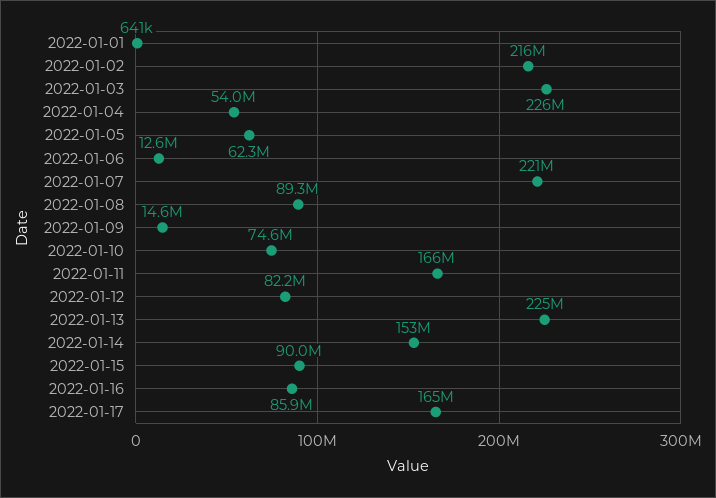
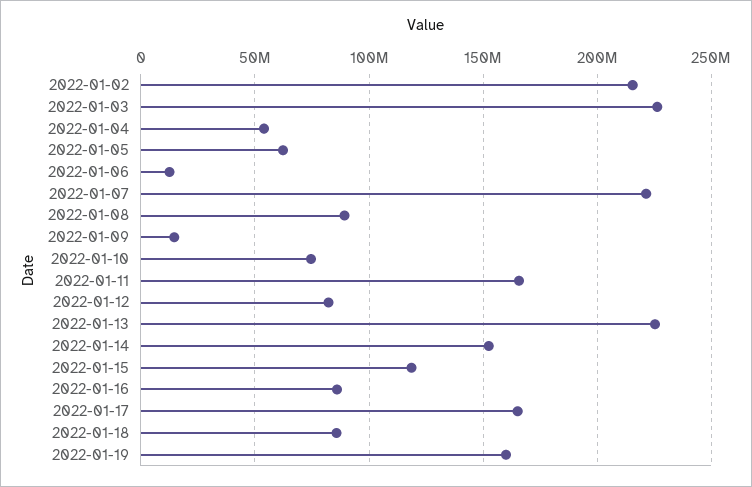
2022-01-01: 641000 -> none
2022-01-15: 90000000 -> 120000000
2022-01-18: none -> 85000000
2022-01-19: none -> 160000000

